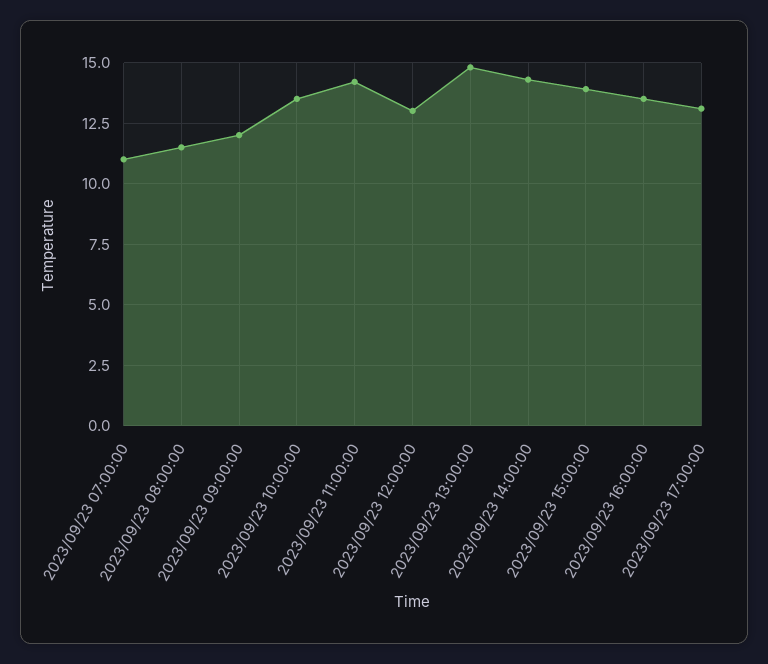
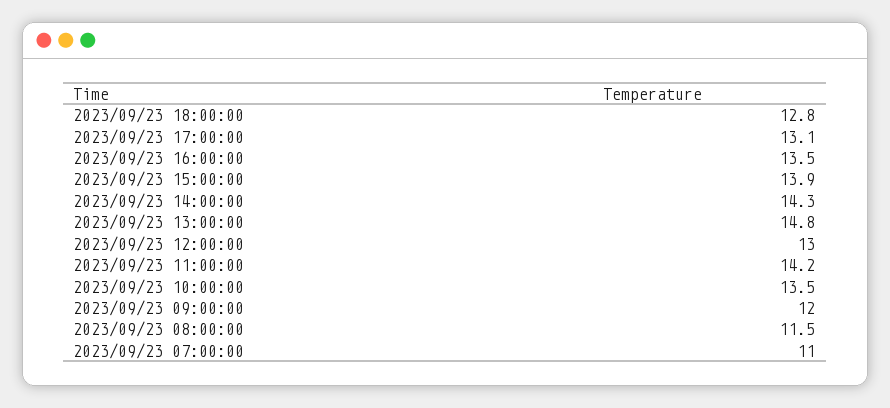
2023/09/23 18:00:00: none -> 12.8

